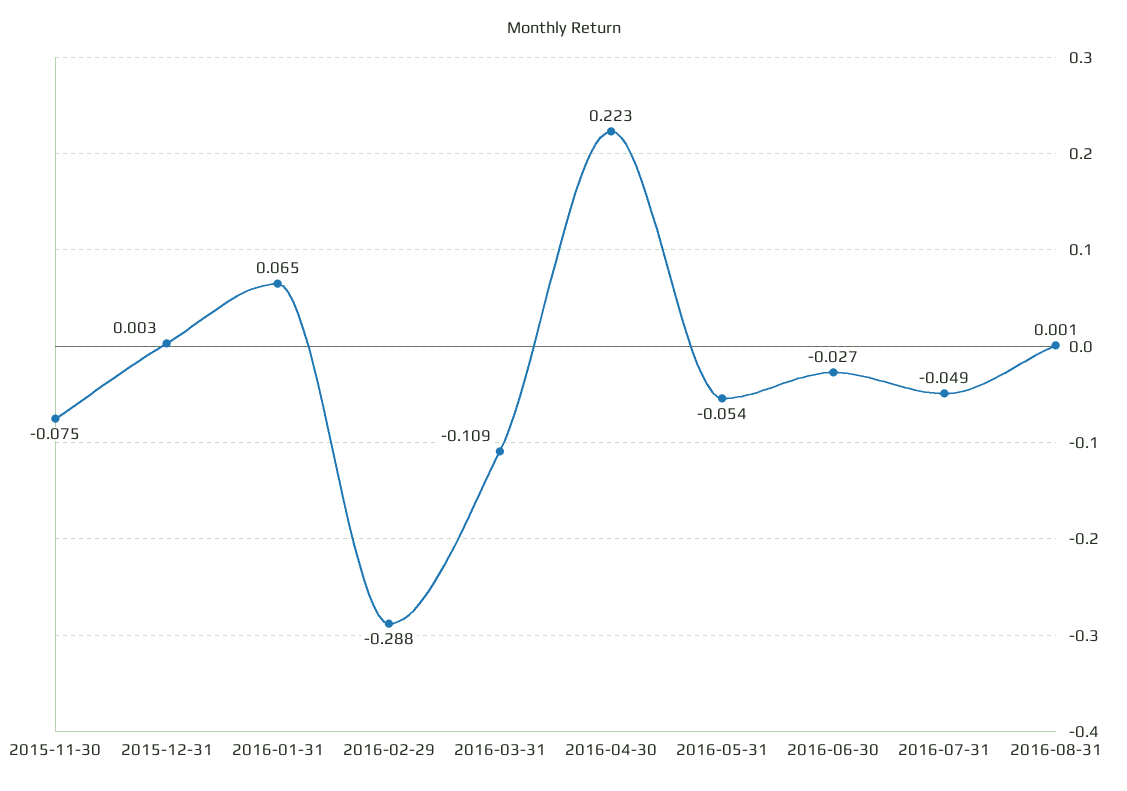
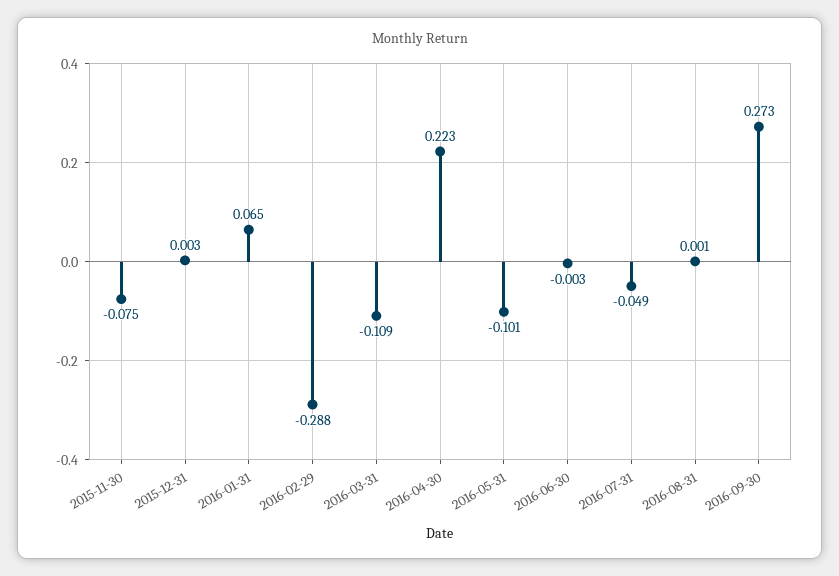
2016-05-31: -0.054 -> -0.101
2016-06-30: -0.027 -> -0.003
2016-09-30: none -> 0.273

